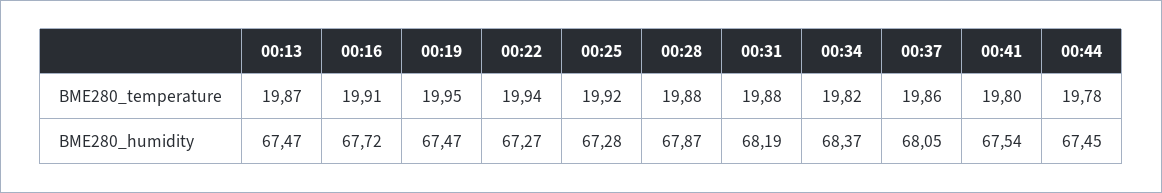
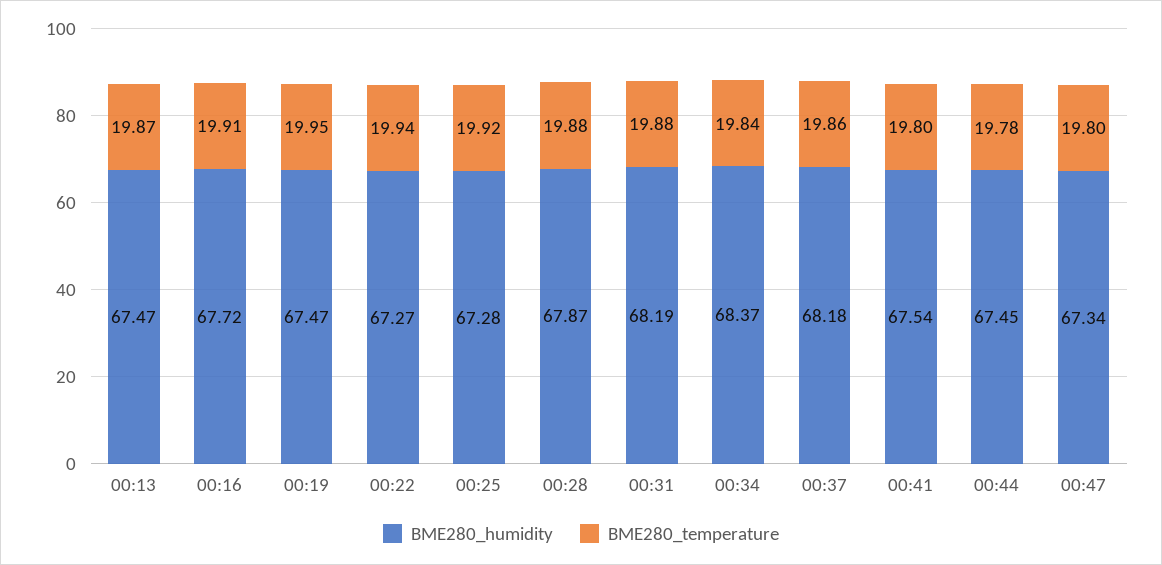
BME280_temperature, 00:34: 19.82 -> 19.84
BME280_humidity, 00:37: 68.05 -> 68.18
BME280_humidity, 00:47: none -> 67.34
BME280_temperature, 00:47: none -> 19.8

